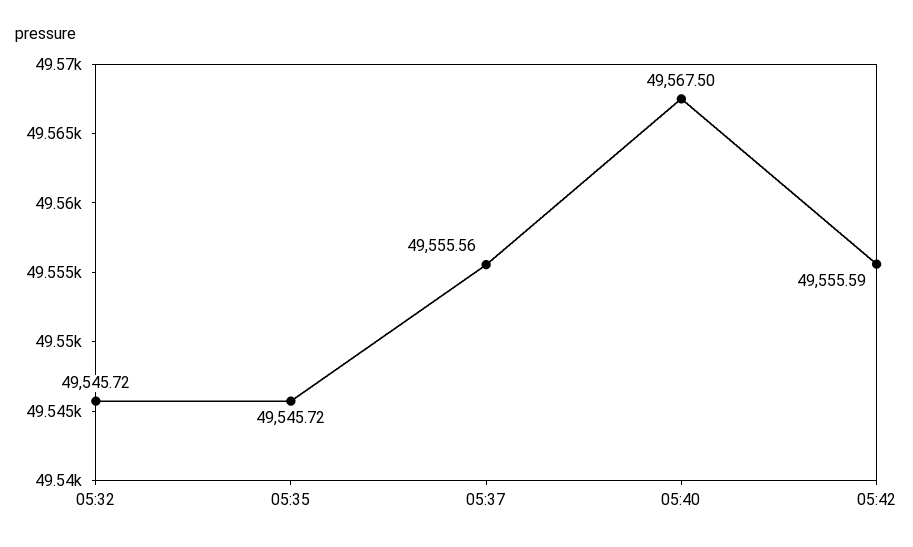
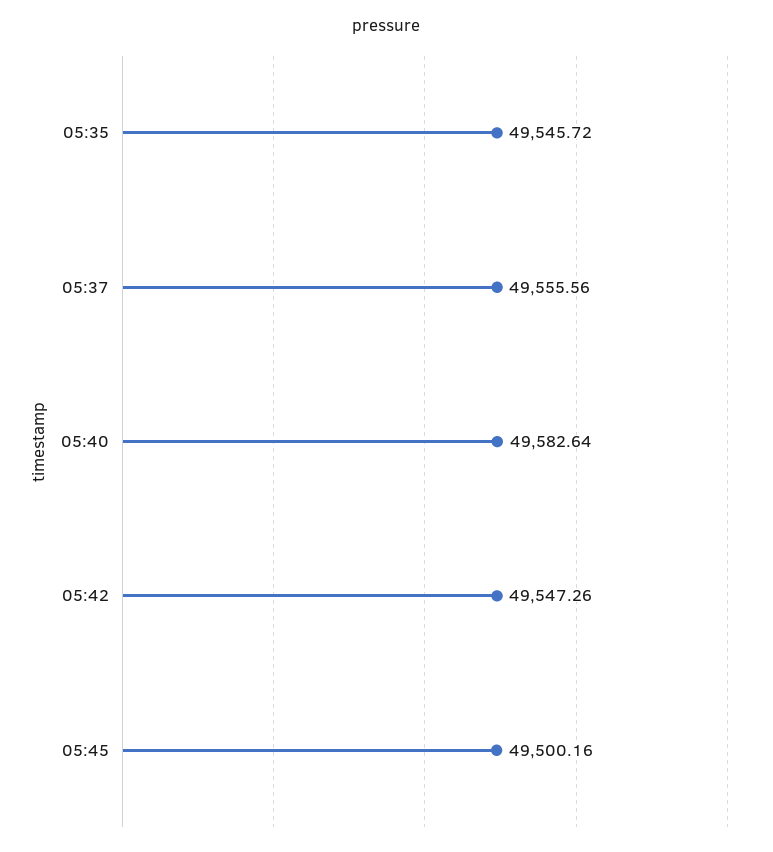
05:32: 49545.72 -> none
05:40: 49567.5 -> 49582.64
05:42: 49555.59 -> 49547.26
05:45: none -> 49500.16

